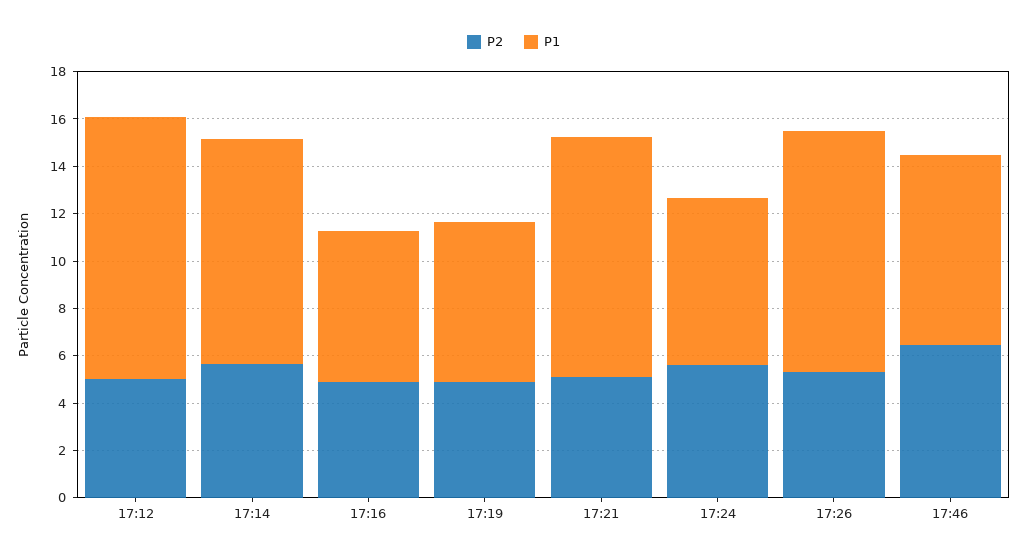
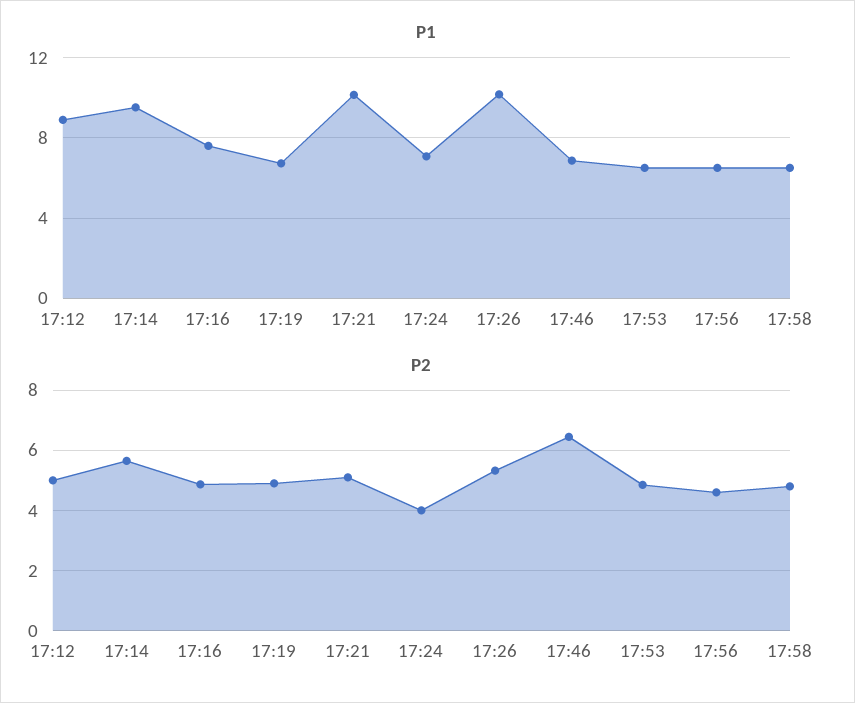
P1, 17:12: 11 -> 9
P1, 17:16: 6.5 -> 7.5
P2, 17:24: 5.5 -> 4
P1, 17:46: 8 -> 7
P1, 17:53: none -> 6.5
P1, 17:56: none -> 6.5
P1, 17:58: none -> 6.5
P2, 17:53: none -> 4.8
P2, 17:56: none -> 4.6
P2, 17:58: none -> 4.8

